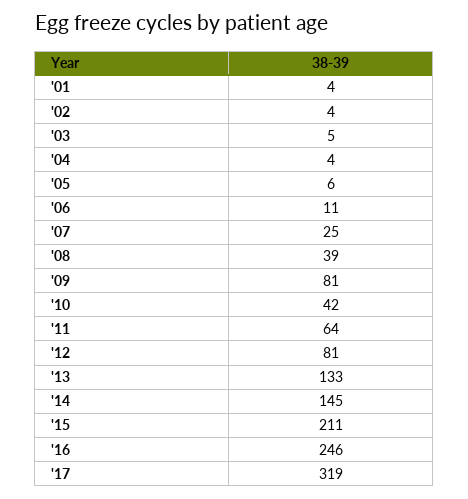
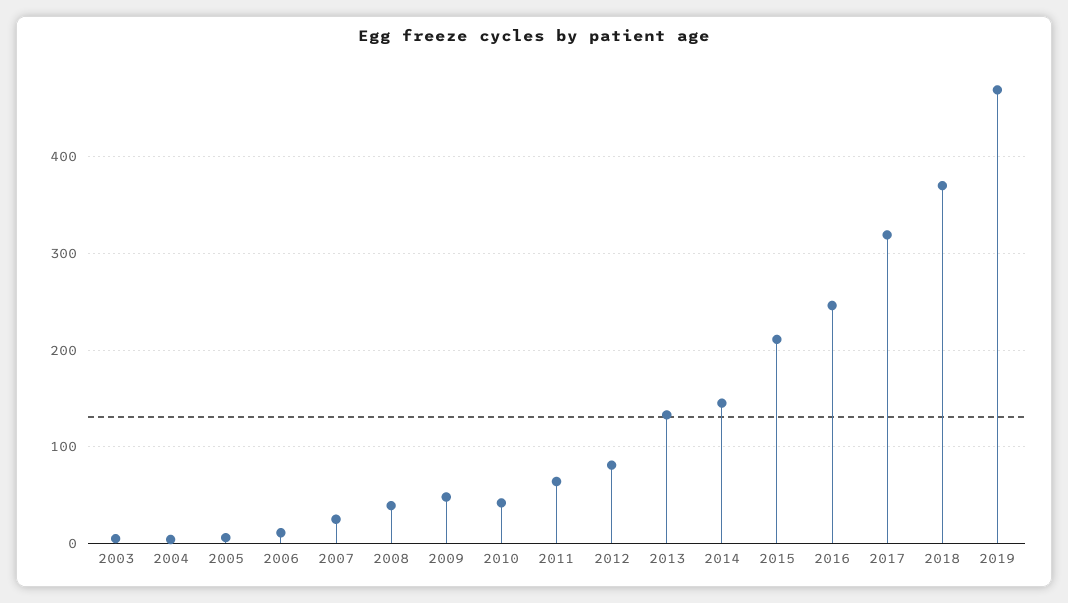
'01: 4 -> none
'02: 4 -> none
'09: 81 -> 50
2018: none -> 370
2019: none -> 470

